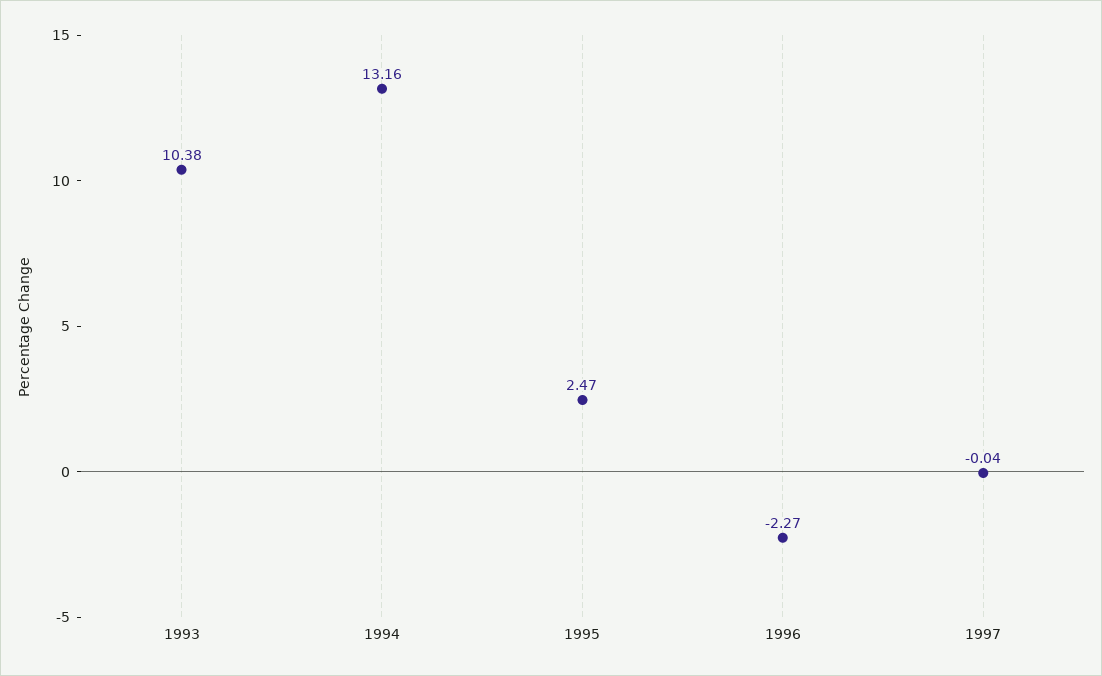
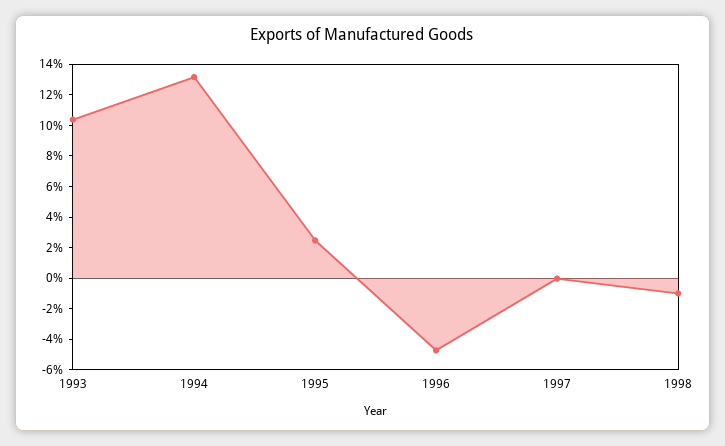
1996: -2.27 -> -5
1998: none -> -1

